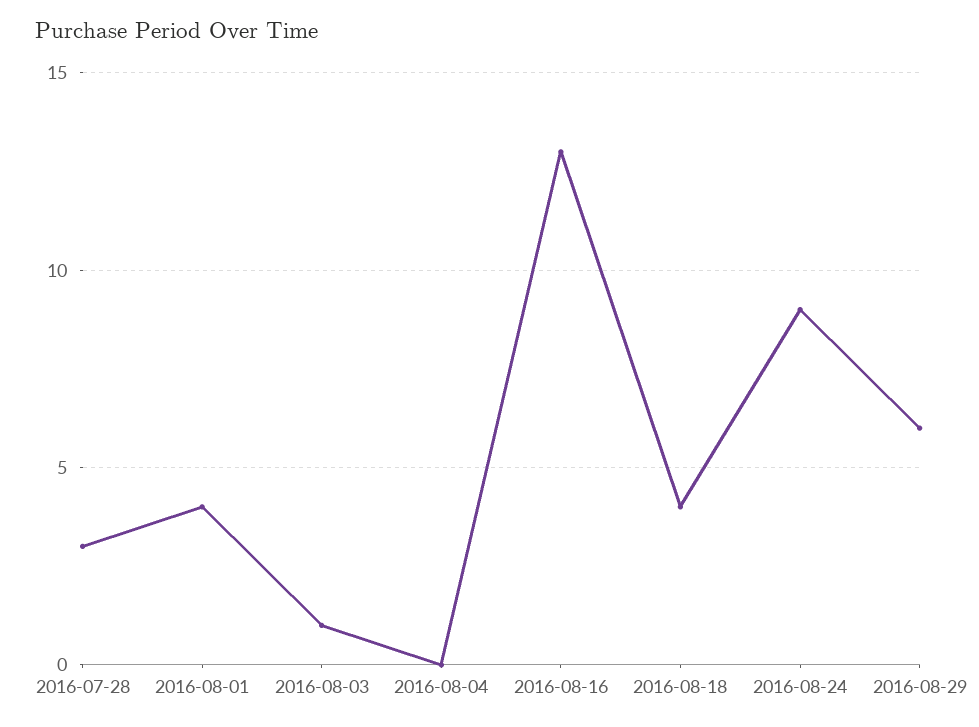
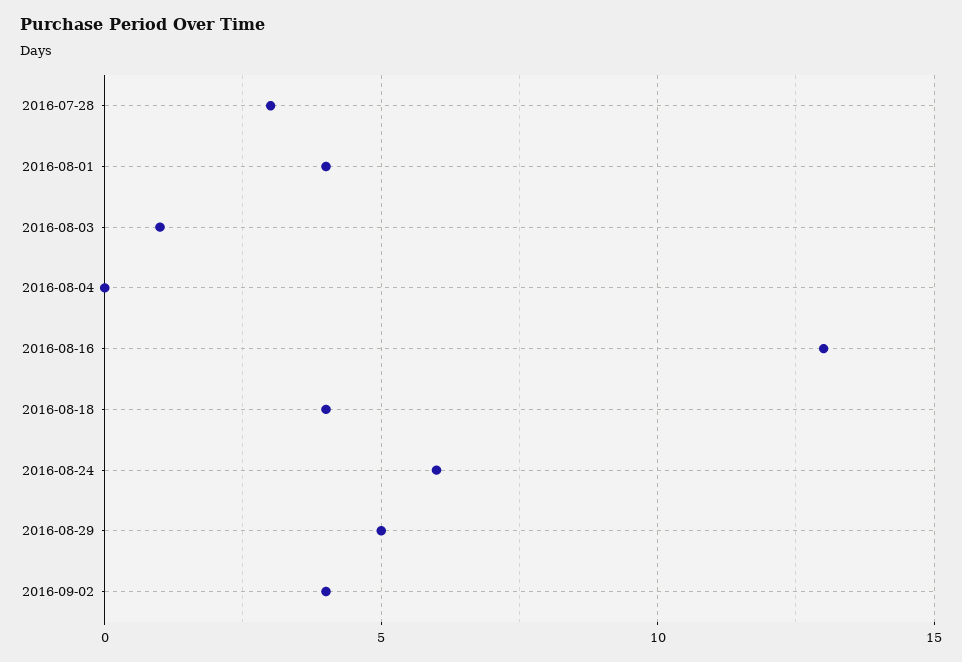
2016-08-24: 9 -> 6
2016-08-29: 6 -> 5
2016-09-02: none -> 4

